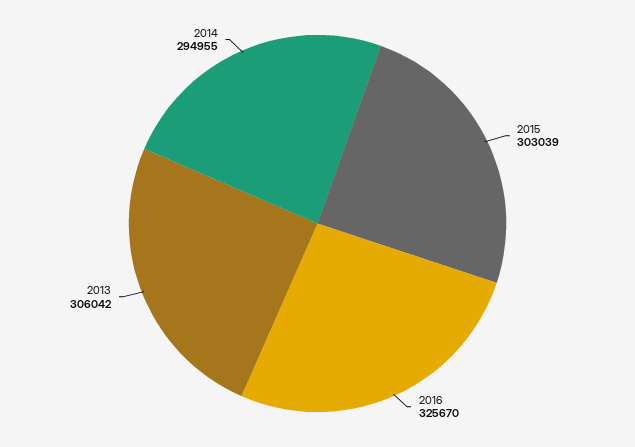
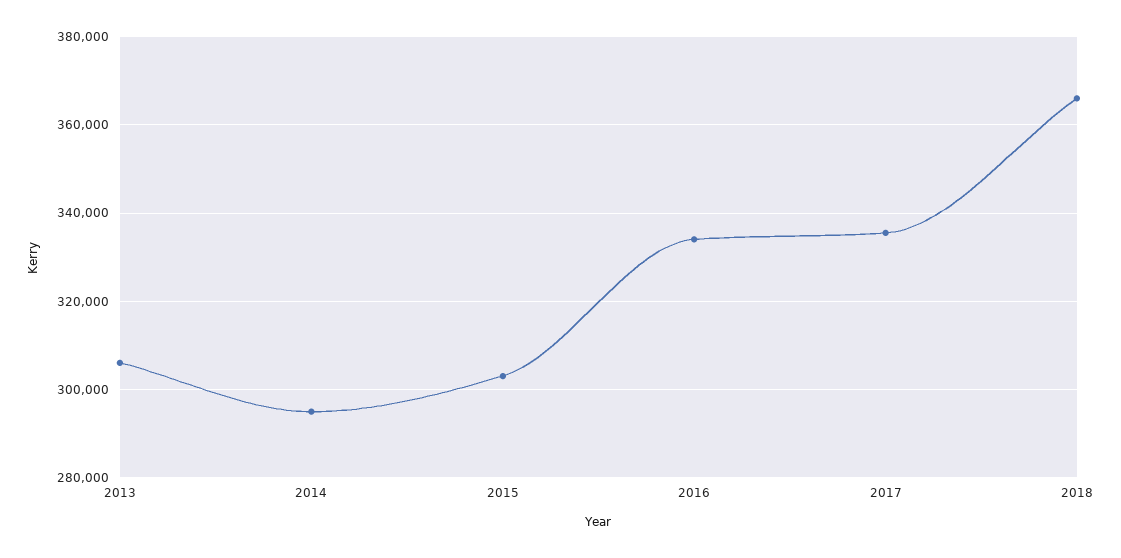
2016: 325670 -> 334000
2017: none -> 336000
2018: none -> 366000

